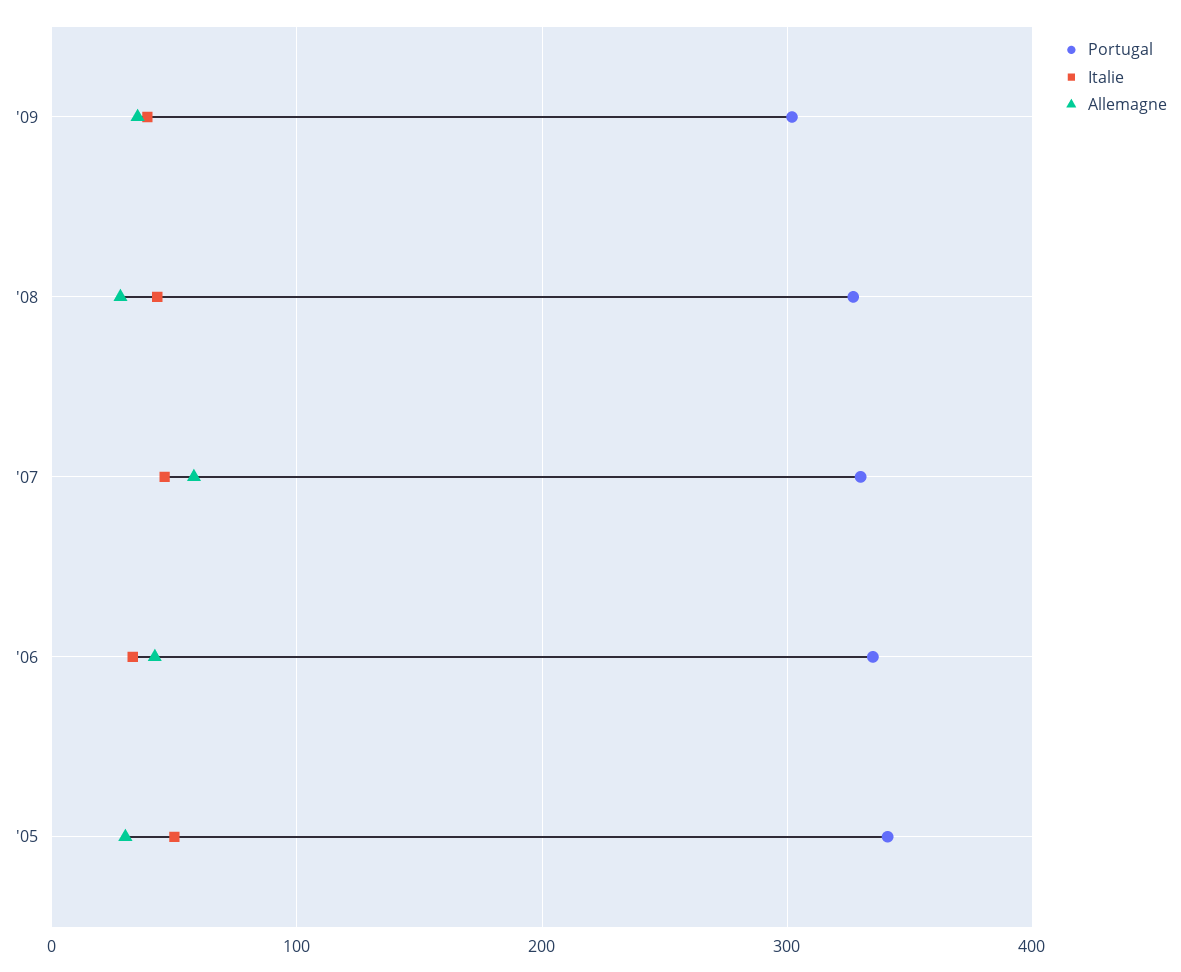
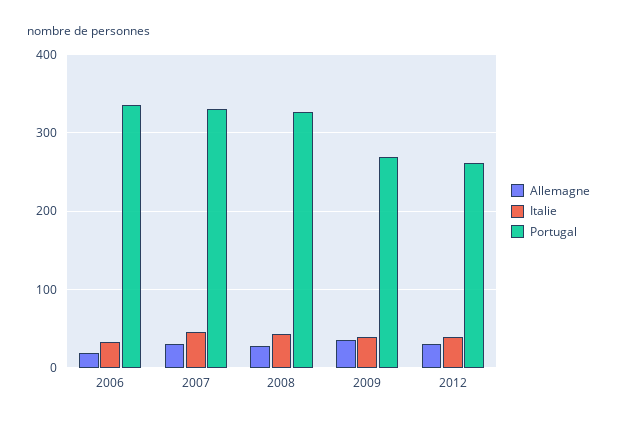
Portugal, '09: 300 -> 270
Allemagne, '07: 60 -> 30
Allemagne, '06: 40 -> 20
Portugal, '05: 340 -> none
Italie, '05: 50 -> none
Allemagne, '05: 30 -> none
Allemagne, 2012: none -> 30
Italie, 2012: none -> 40
Portugal, 2012: none -> 260

